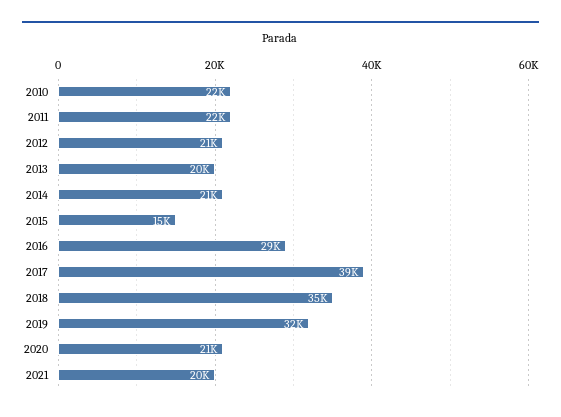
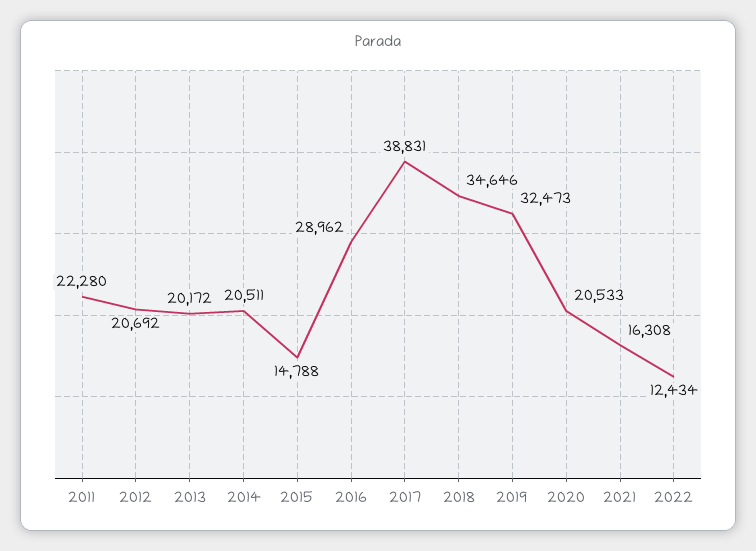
2010: 22000 -> none
2021: 20000 -> 16308
2022: none -> 12434

